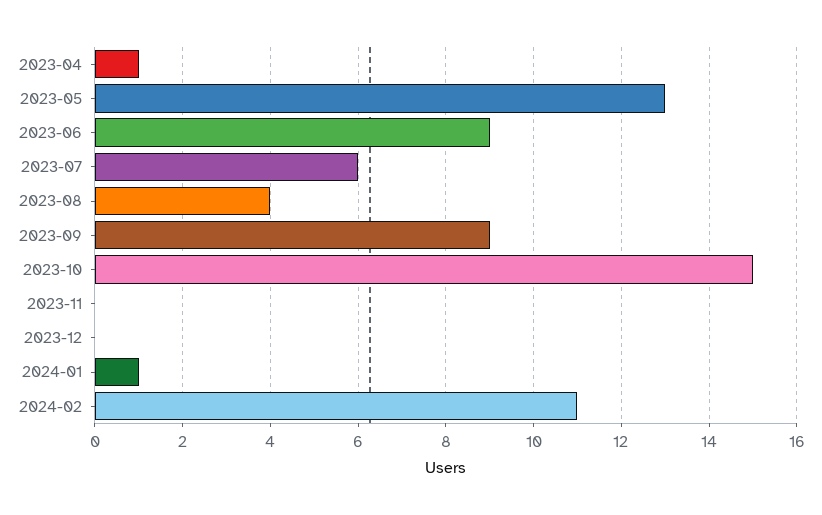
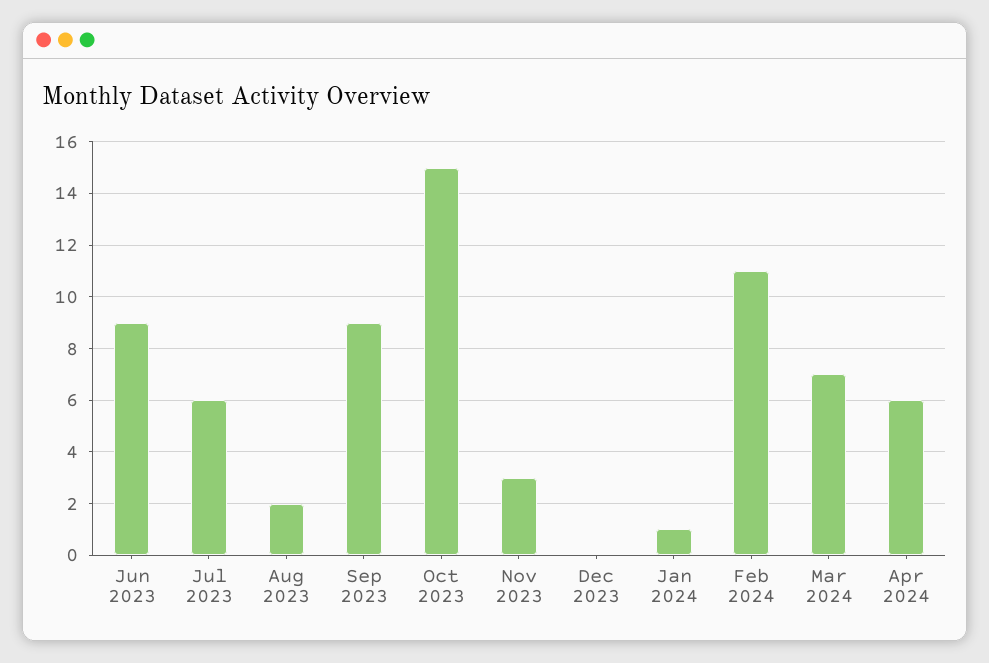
2023-04: 1 -> none
2023-05: 13 -> none
2023-08: 4 -> 2
2023-11: 0 -> 3
Mar 2024: none -> 7
Apr 2024: none -> 6

